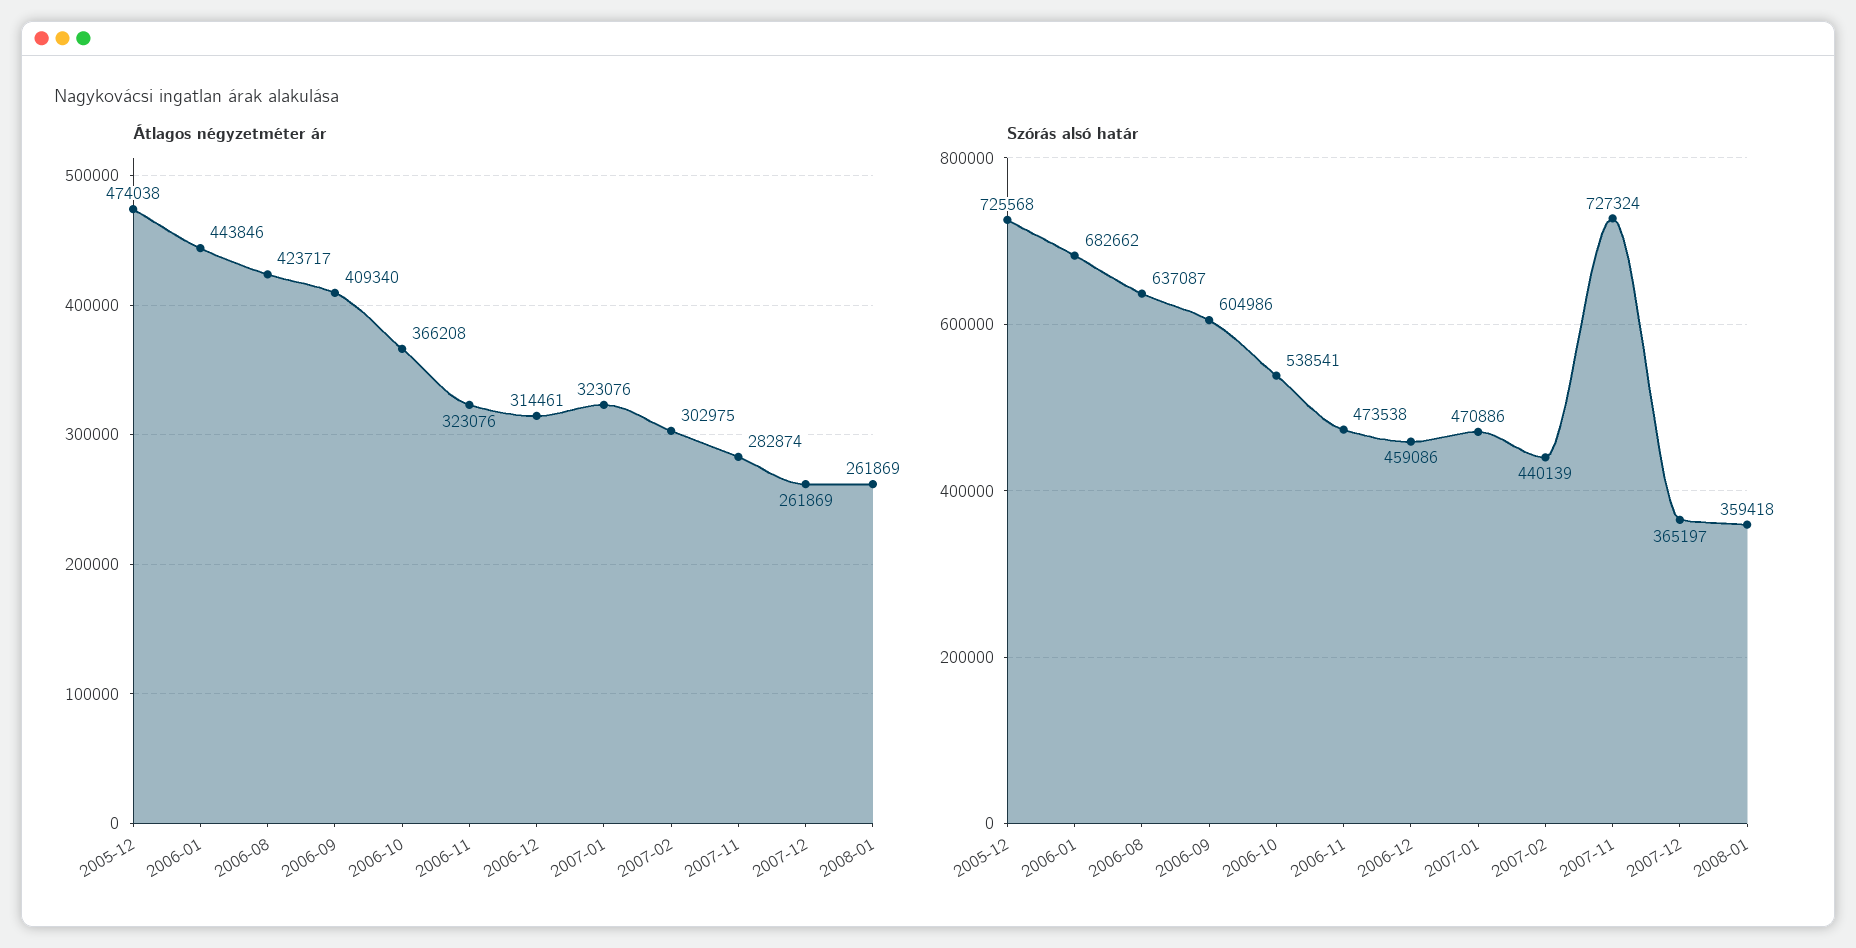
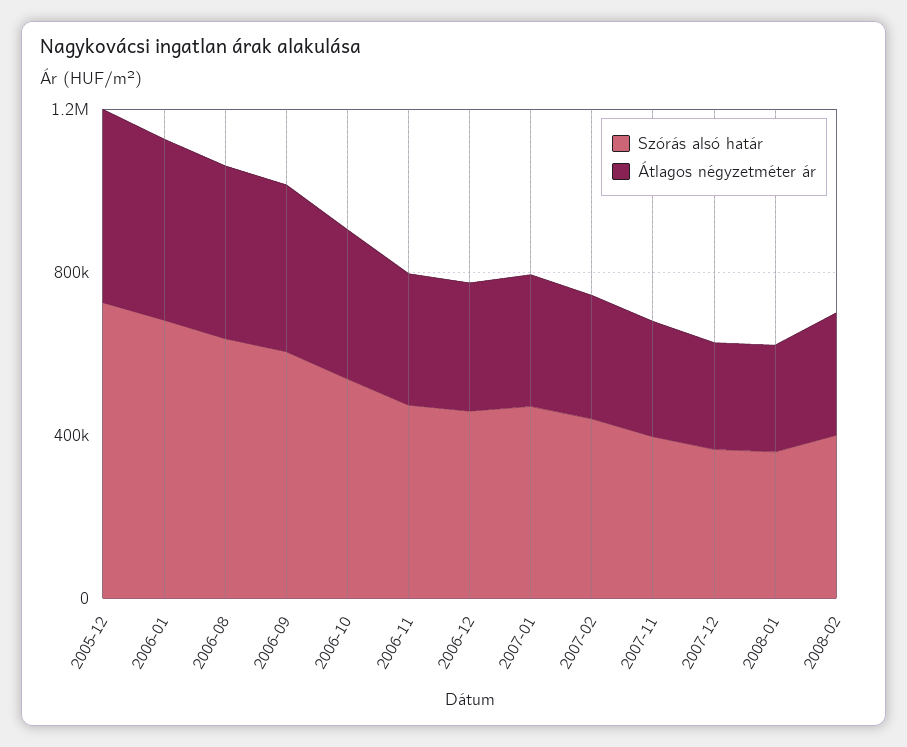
Szórás alsó határ, 2007-11: 727324 -> 400000
Szórás alsó határ, 2008-02: none -> 400000
Átlagos négyzetméter ár, 2008-02: none -> 300000

